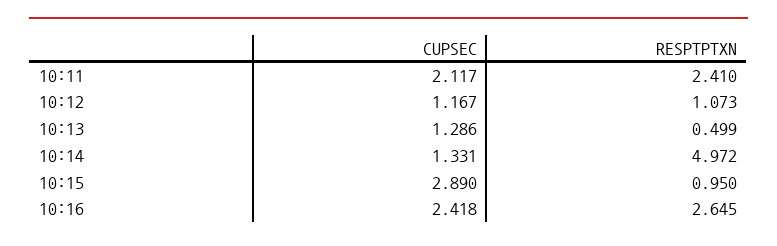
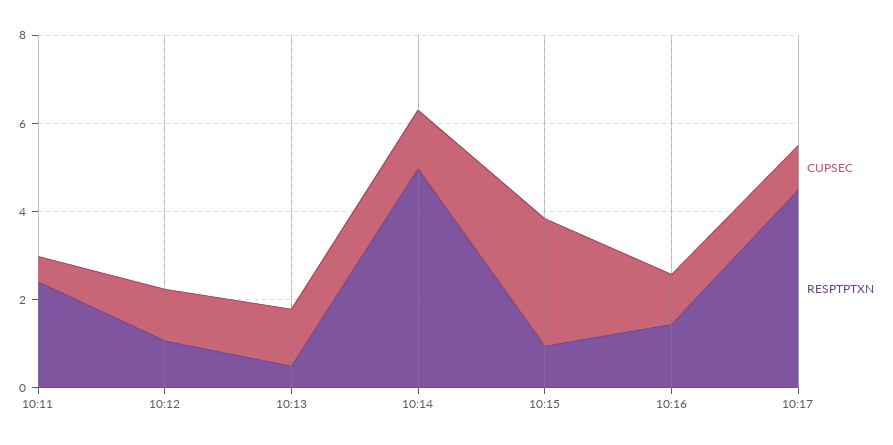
CUPSEC, 10:11: 2.117 -> 0.5
CUPSEC, 10:16: 2.418 -> 1
RESPTPTXN, 10:16: 2.645 -> 1.5
CUPSEC, 10:17: none -> 1
RESPTPTXN, 10:17: none -> 4.5

